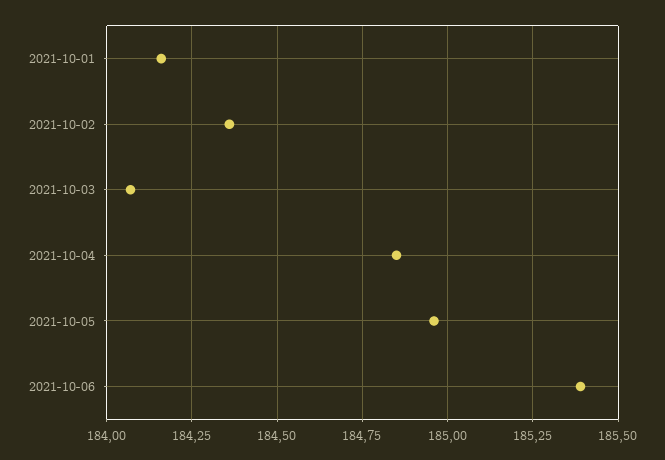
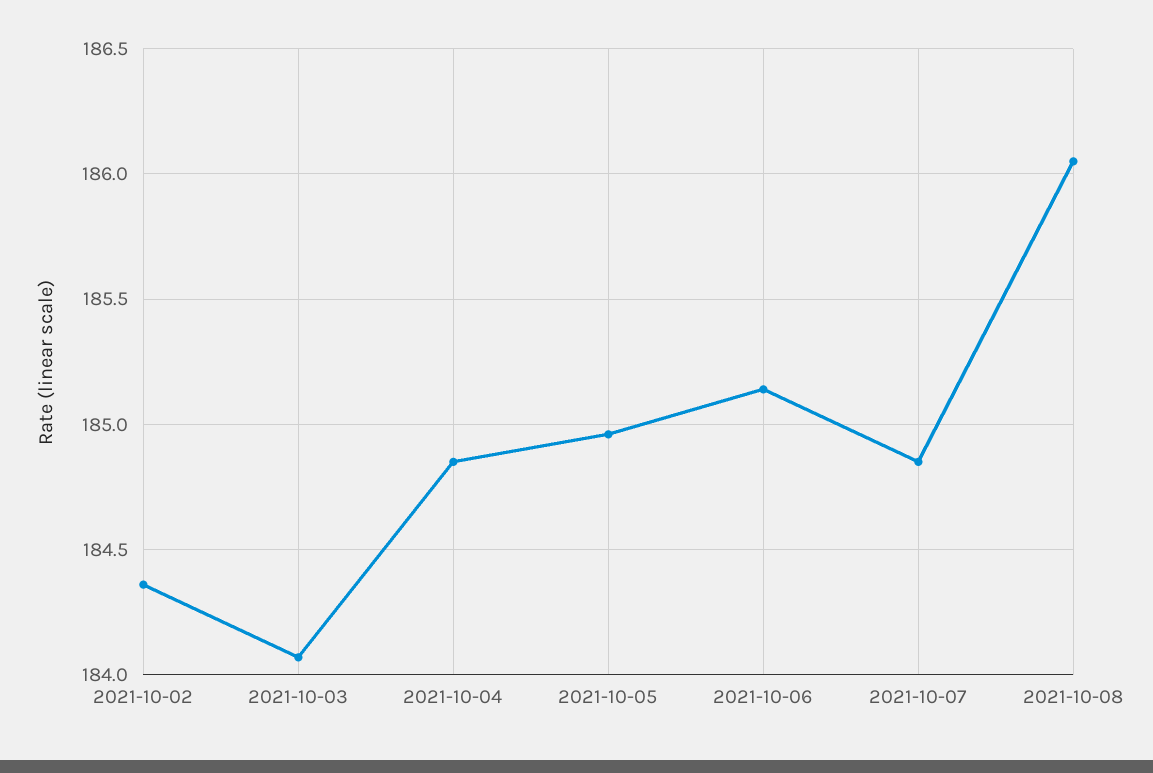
2021-10-01: 184.15 -> none
2021-10-06: 185.4 -> 185.15
2021-10-07: none -> 184.85
2021-10-08: none -> 186.05

